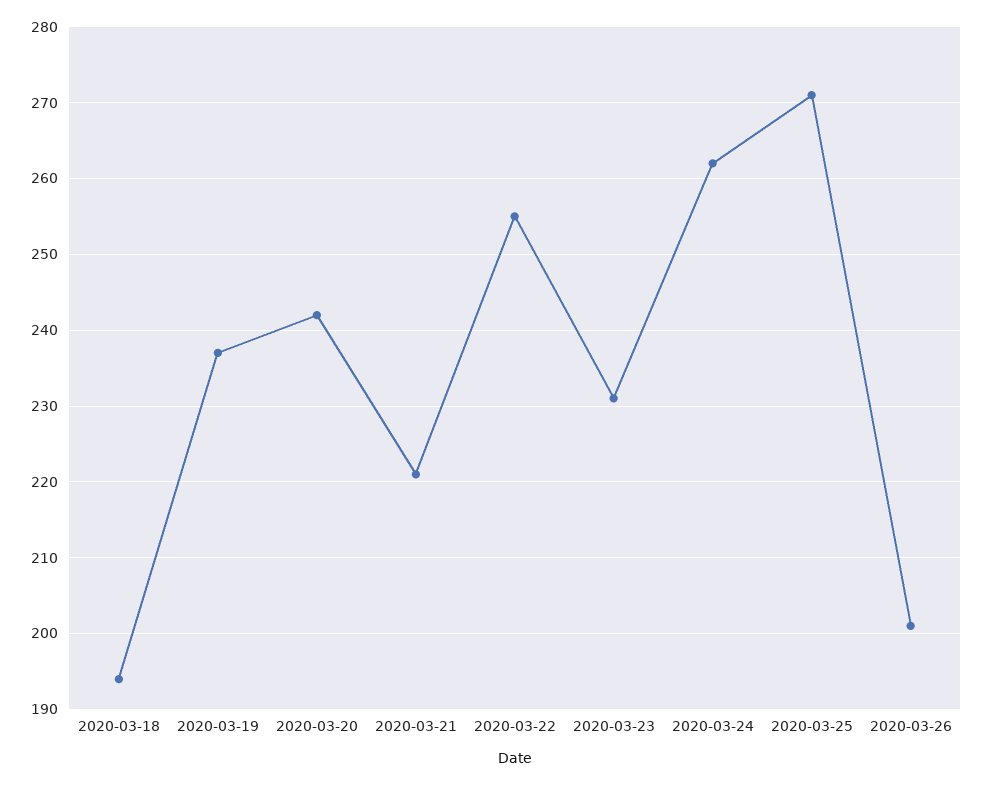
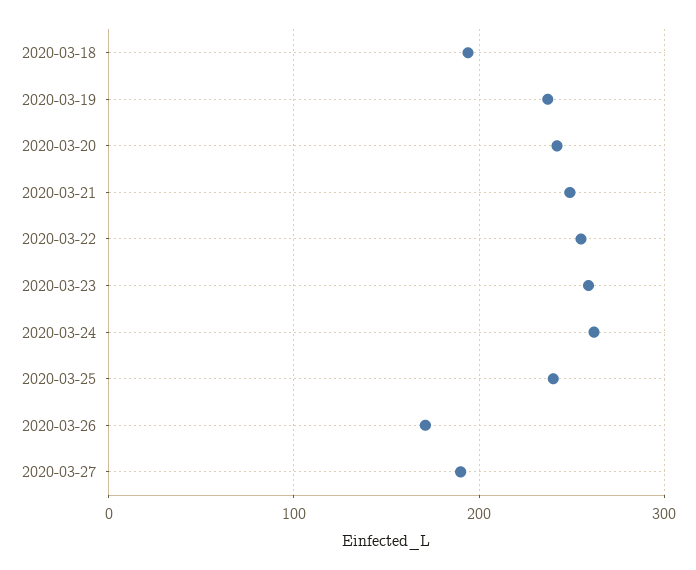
2020-03-21: 221 -> 250
2020-03-23: 231 -> 260
2020-03-25: 271 -> 240
2020-03-26: 201 -> 170
2020-03-27: none -> 190

